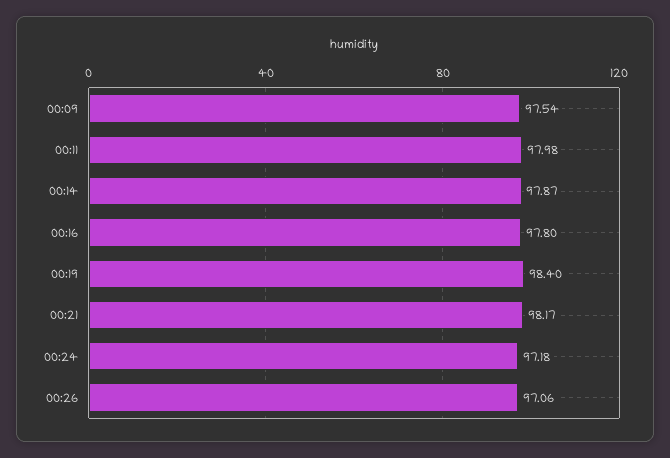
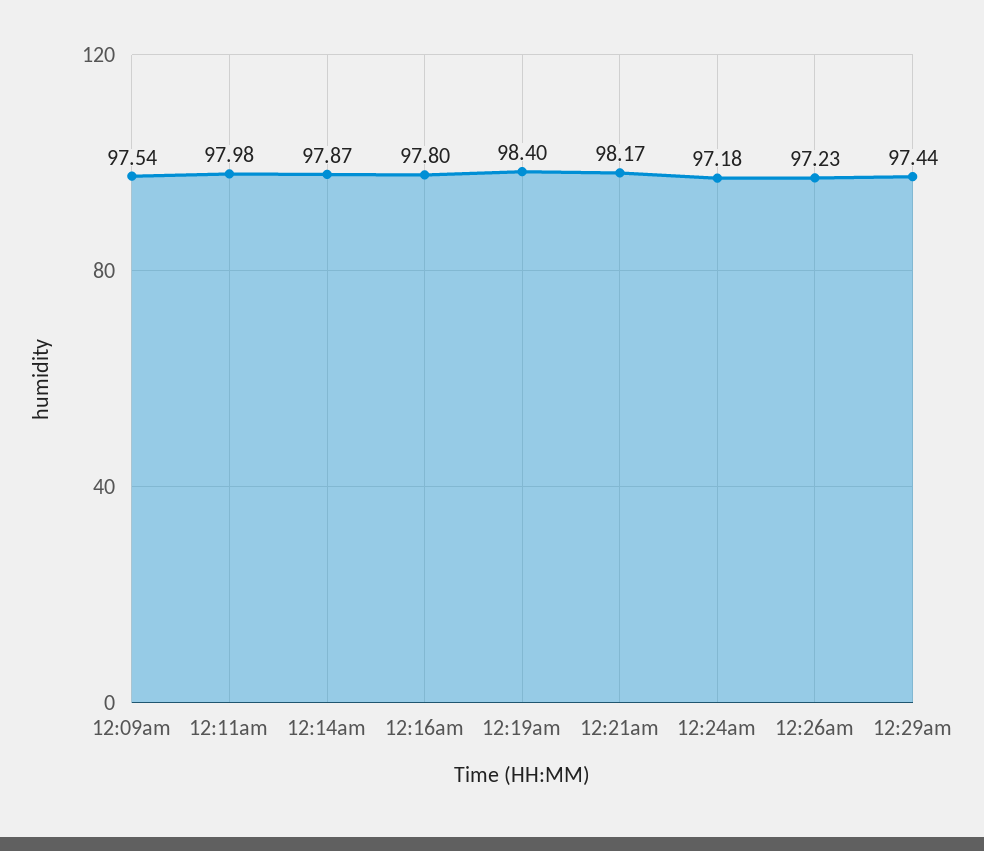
00:26: 97.06 -> 97.23
12:29am: none -> 97.44

